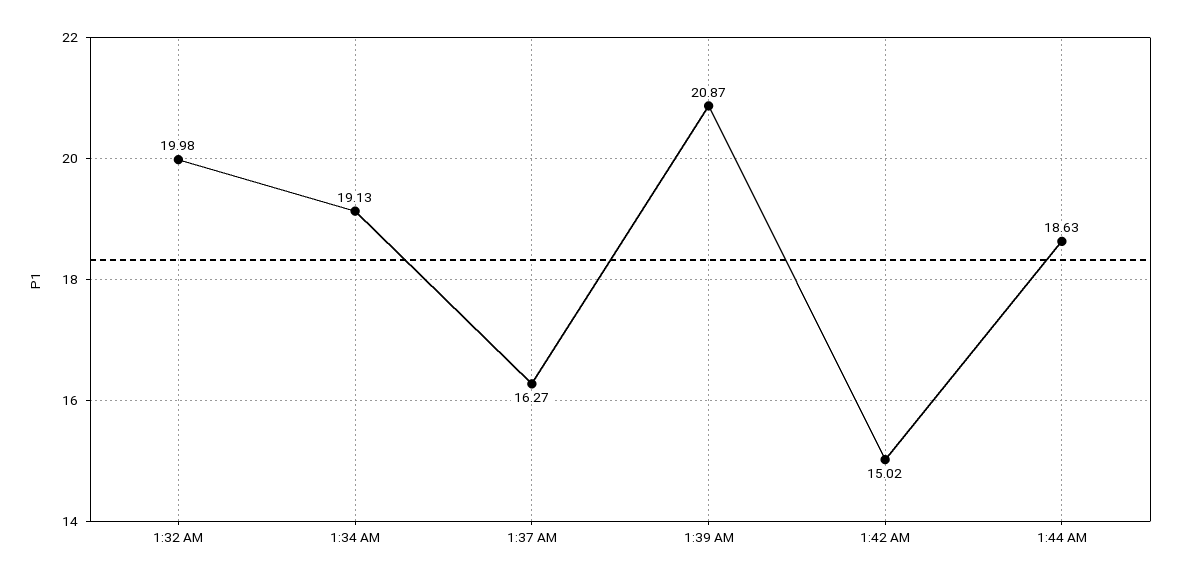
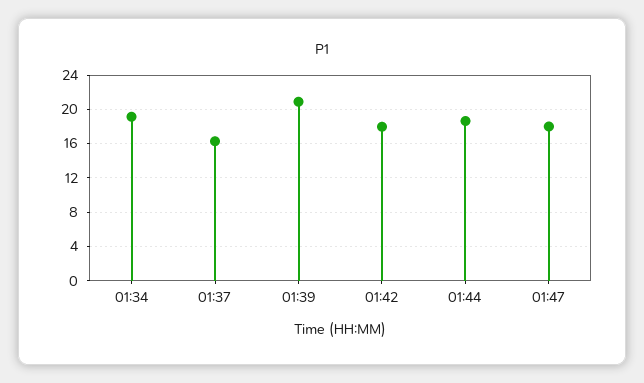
1:32 AM: 19.98 -> none
1:42 AM: 15.02 -> 18
01:47: none -> 18

